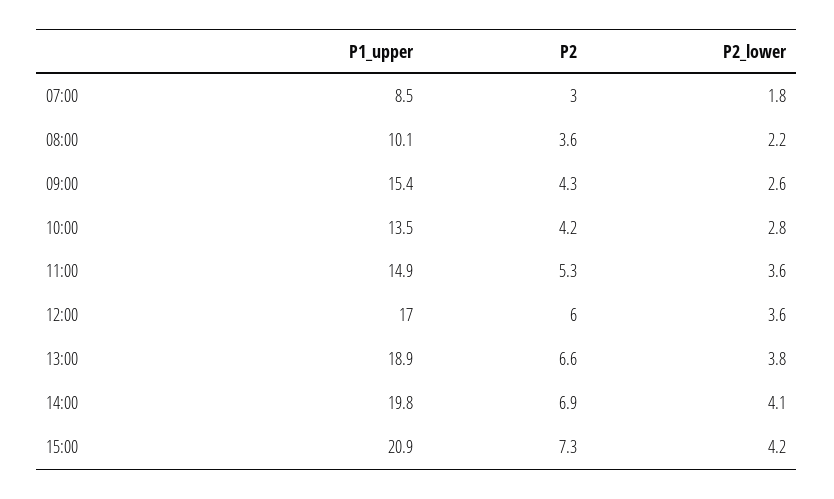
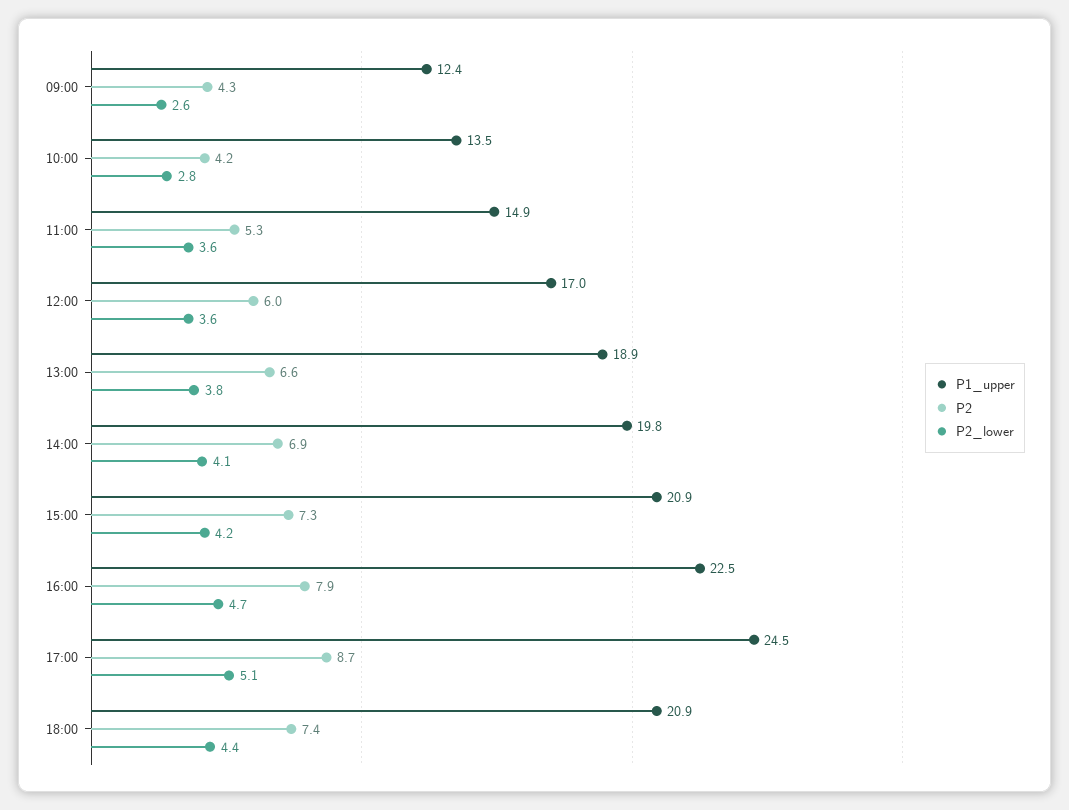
P1_upper, 07:00: 8.5 -> none
P2, 07:00: 3 -> none
P2_lower, 07:00: 1.8 -> none
P1_upper, 08:00: 10.1 -> none
P2, 08:00: 3.6 -> none
P2_lower, 08:00: 2.2 -> none
P1_upper, 09:00: 15.4 -> 12.4
P1_upper, 16:00: none -> 22.5
P2, 16:00: none -> 7.9
P2_lower, 16:00: none -> 4.7
P1_upper, 17:00: none -> 24.5
P2, 17:00: none -> 8.7
P2_lower, 17:00: none -> 5.1
P1_upper, 18:00: none -> 20.9
P2, 18:00: none -> 7.4
P2_lower, 18:00: none -> 4.4

